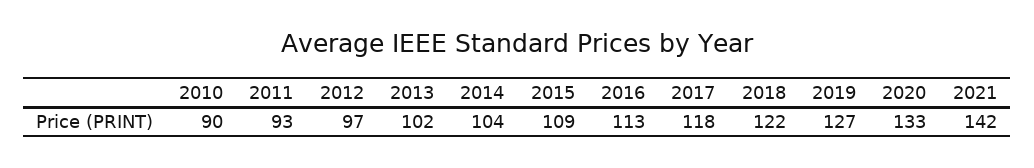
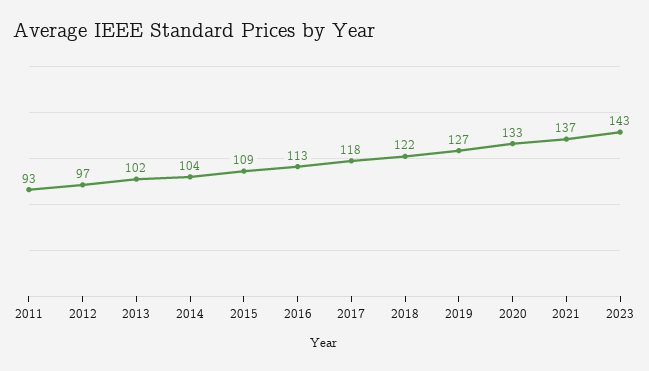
2010: 90 -> none
2021: 142 -> 137
2023: none -> 143

